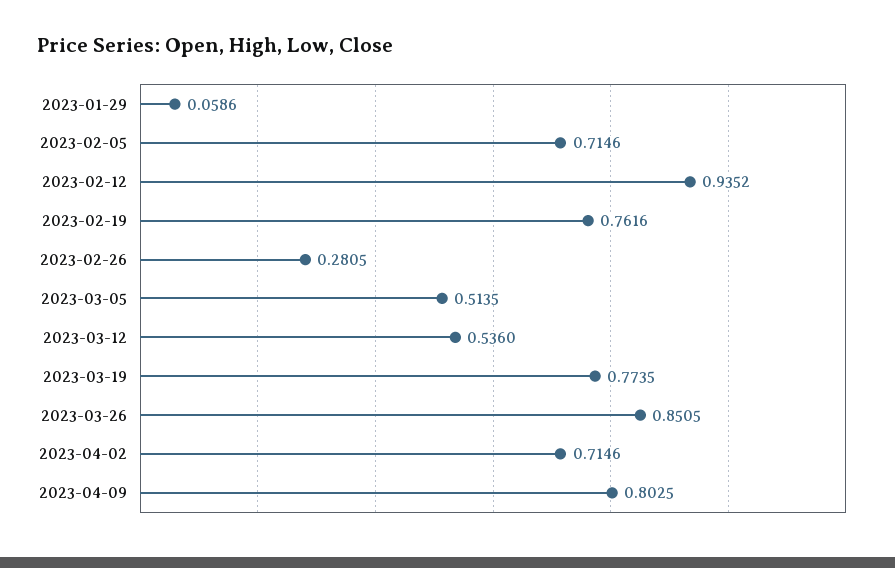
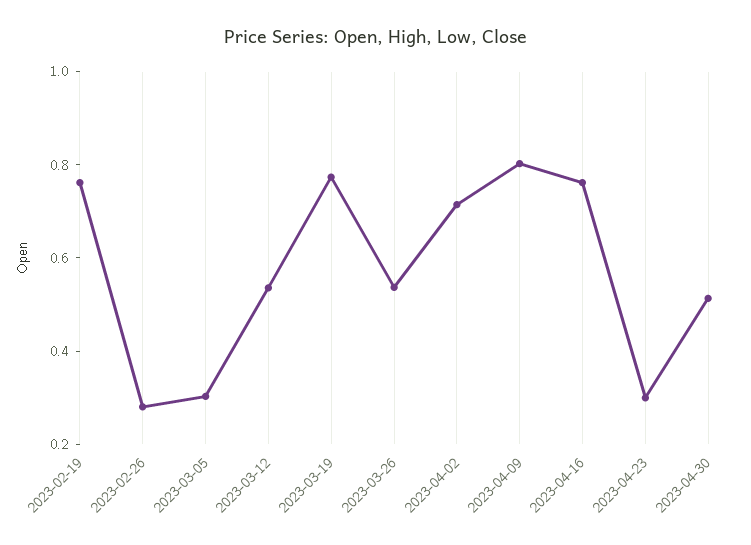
2023-01-29: 0.0586 -> none
2023-02-05: 0.7146 -> none
2023-02-12: 0.9352 -> none
2023-03-05: 0.5135 -> 0.3
2023-03-26: 0.8505 -> 0.55
2023-04-16: none -> 0.75
2023-04-23: none -> 0.3
2023-04-30: none -> 0.5

